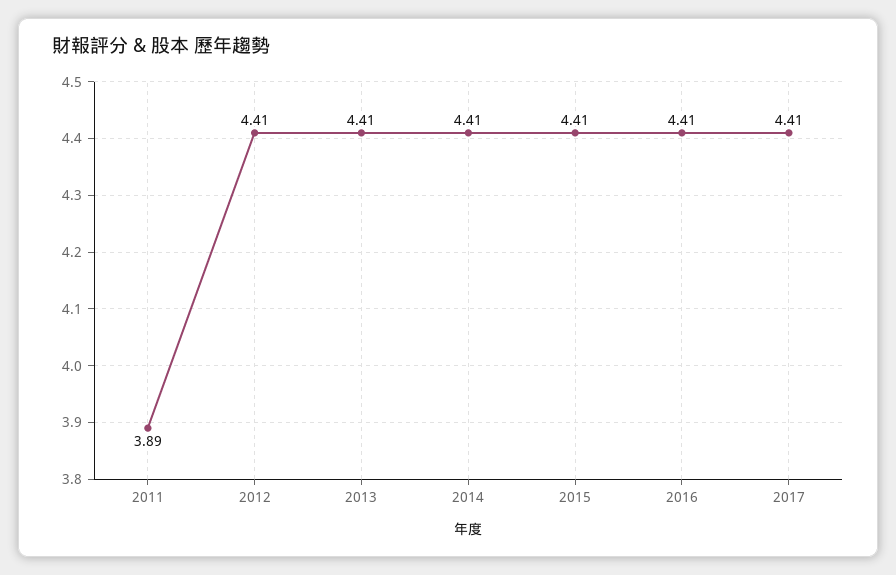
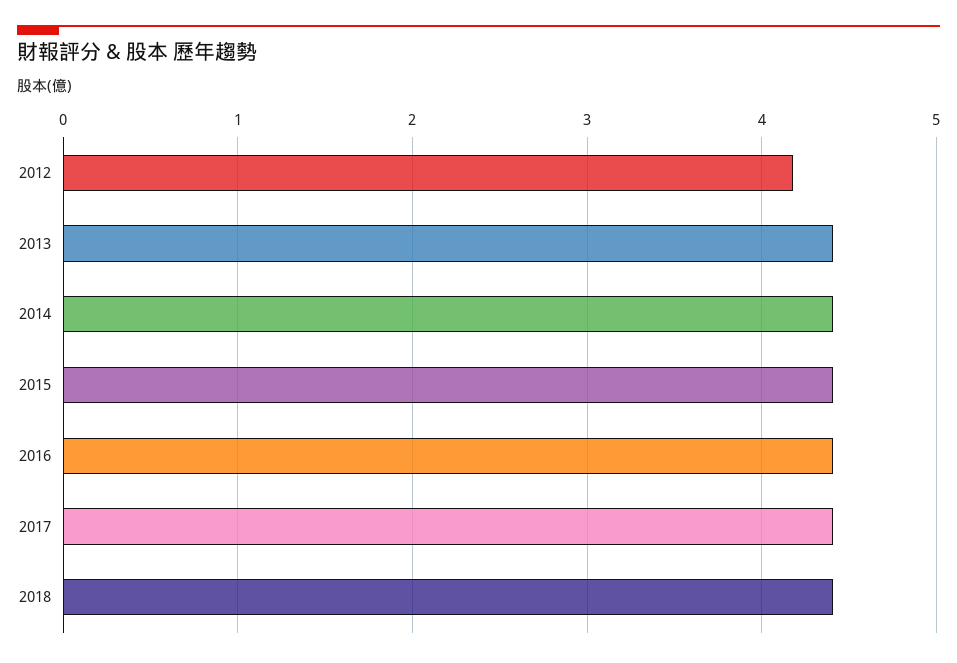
2011: 3.89 -> none
2012: 4.41 -> 4.2
2018: none -> 4.4

